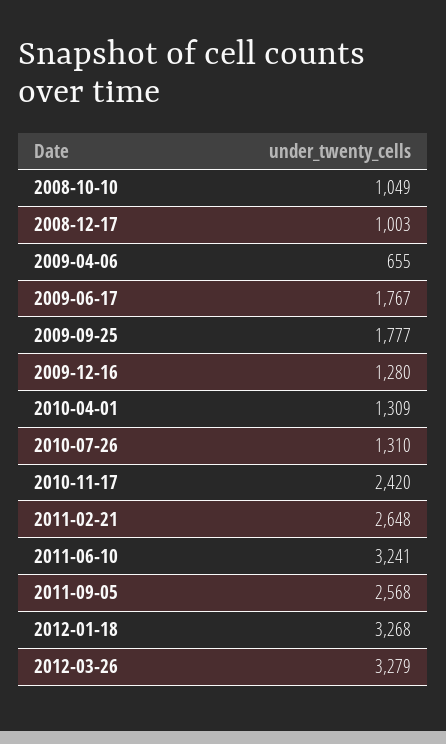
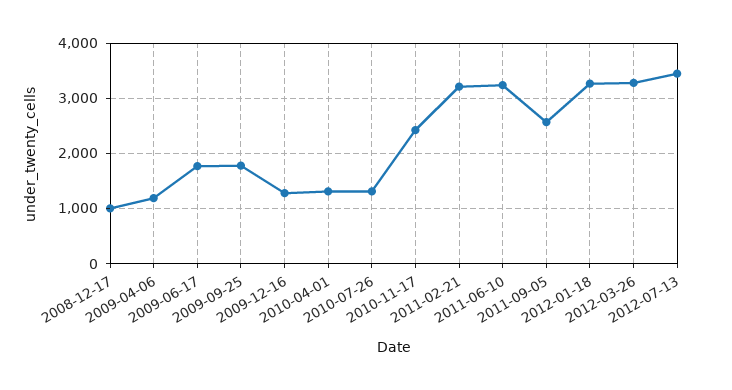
2008-10-10: 1049 -> none
2009-04-06: 655 -> 1200
2011-02-21: 2648 -> 3200
2012-07-13: none -> 3400

